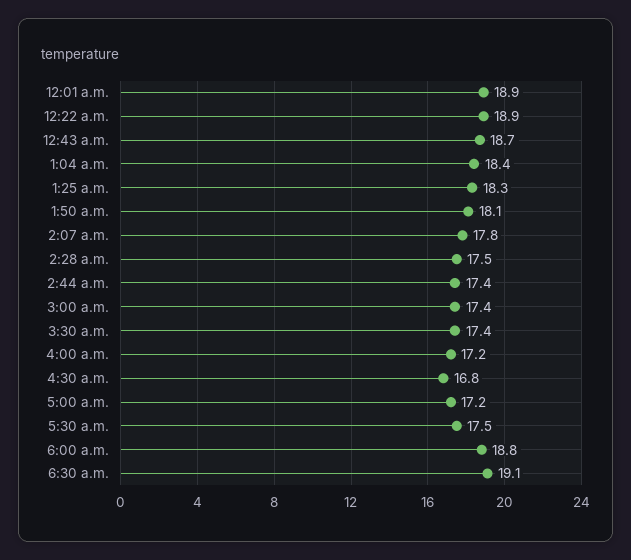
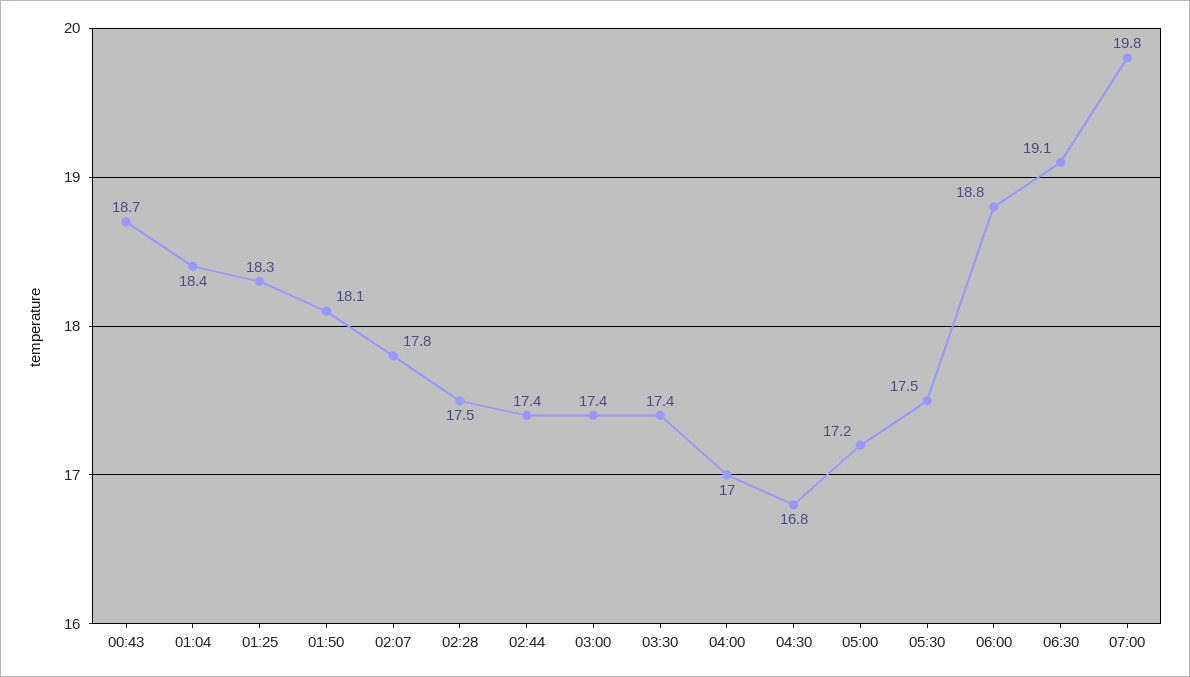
12:01 a.m.: 18.9 -> none
12:22 a.m.: 18.9 -> none
4:00 a.m.: 17.2 -> 17
07:00: none -> 19.8

